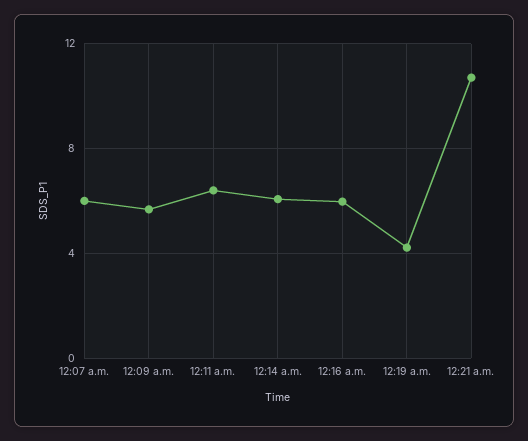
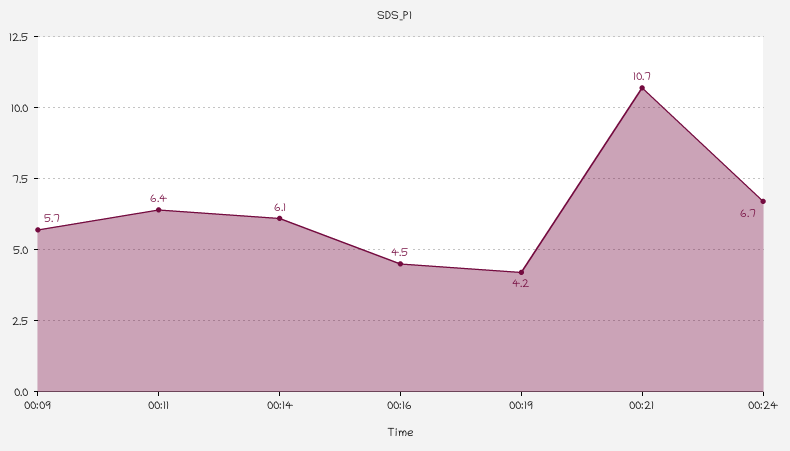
12:07 a.m.: 6 -> none
12:16 a.m.: 6 -> 4.5
00:24: none -> 6.7

